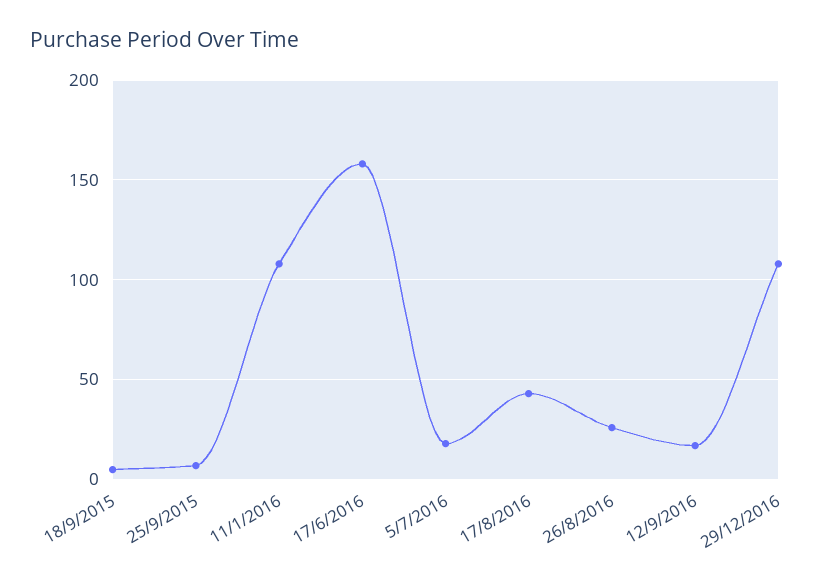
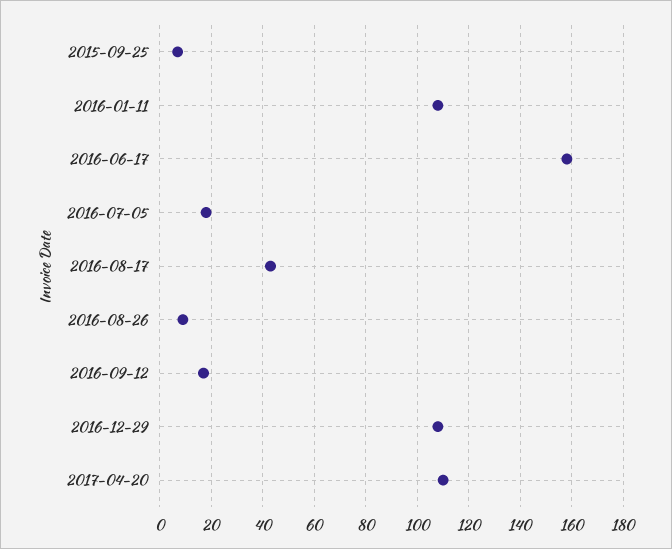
18/9/2015: 5 -> none
26/8/2016: 25 -> 10
2017-04-20: none -> 110

